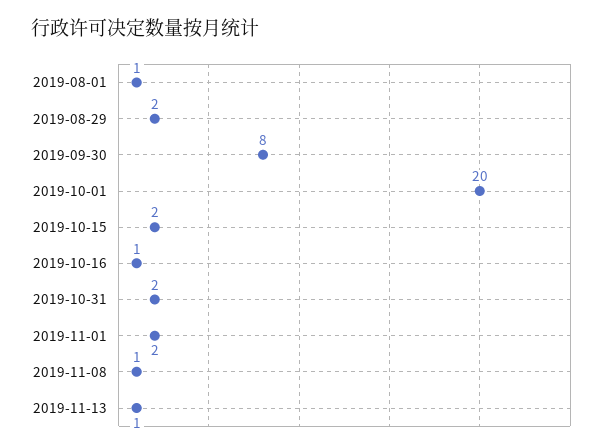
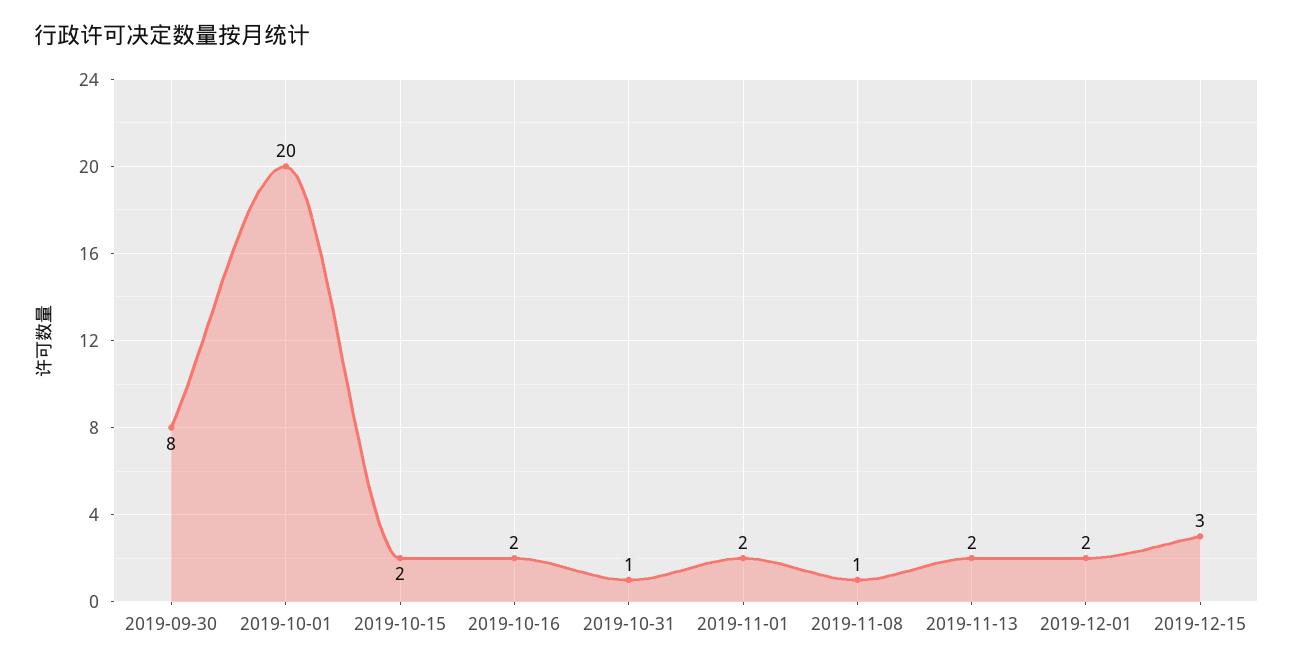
2019-08-01: 1 -> none
2019-08-29: 2 -> none
2019-10-16: 1 -> 2
2019-10-31: 2 -> 1
2019-11-13: 1 -> 2
2019-12-01: none -> 2
2019-12-15: none -> 3

